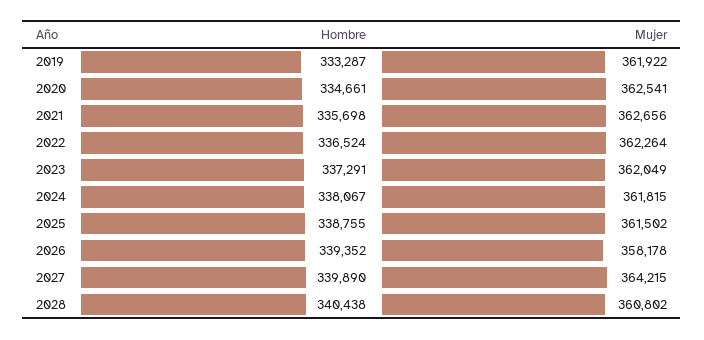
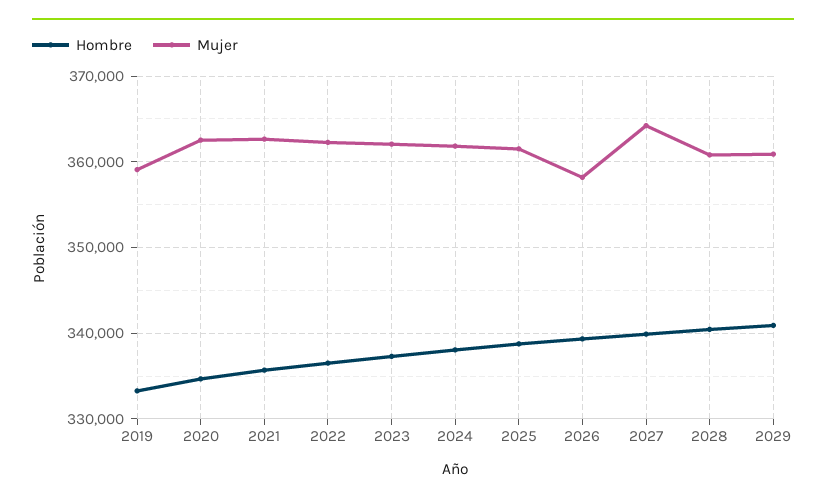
Mujer, 2019: 361922 -> 359000
Hombre, 2029: none -> 341000
Mujer, 2029: none -> 361000

